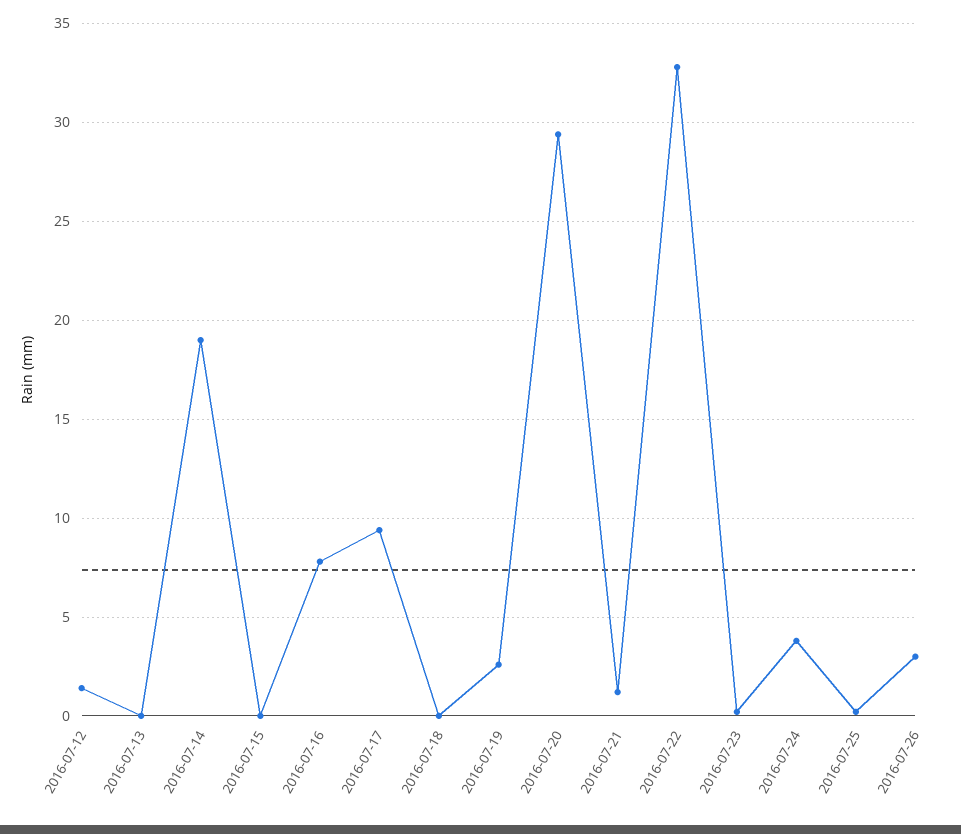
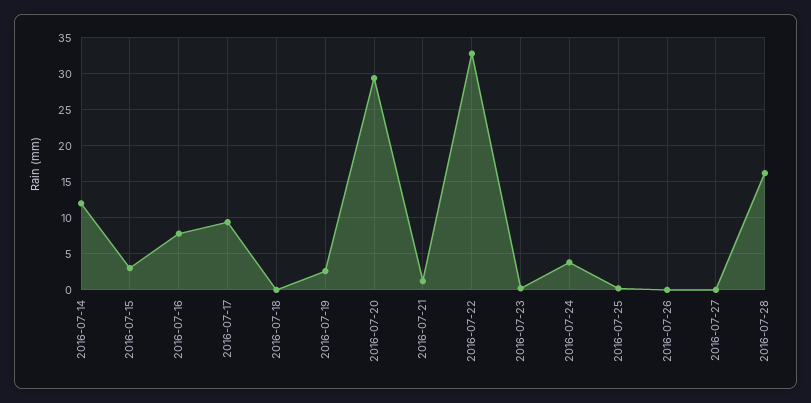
2016-07-12: 1.5 -> none
2016-07-13: 0 -> none
2016-07-14: 19 -> 12
2016-07-15: 0 -> 3
2016-07-26: 3 -> 0
2016-07-27: none -> 0
2016-07-28: none -> 16

